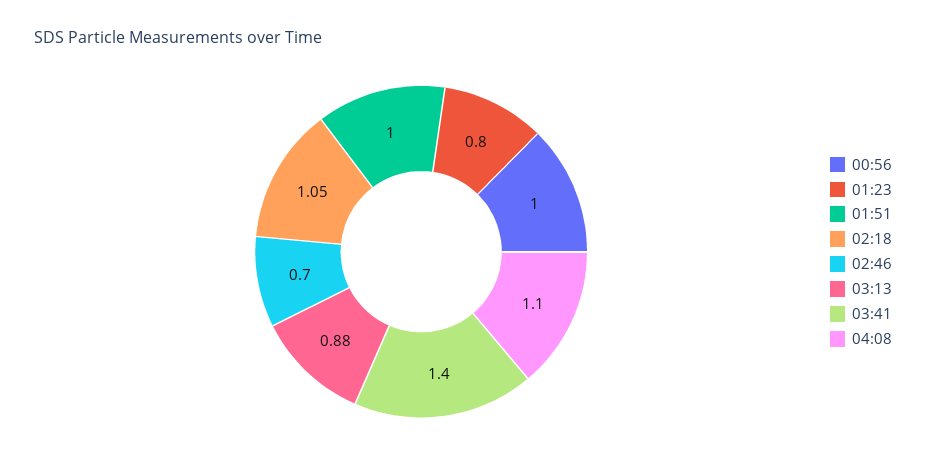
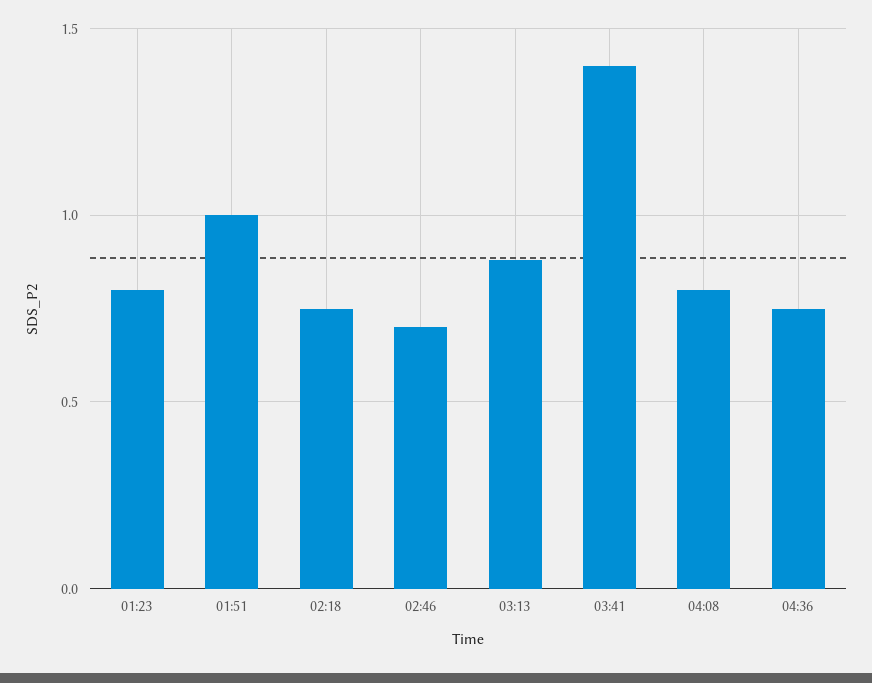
00:56: 1 -> none
02:18: 1.05 -> 0.75
04:08: 1.1 -> 0.8
04:36: none -> 0.75

